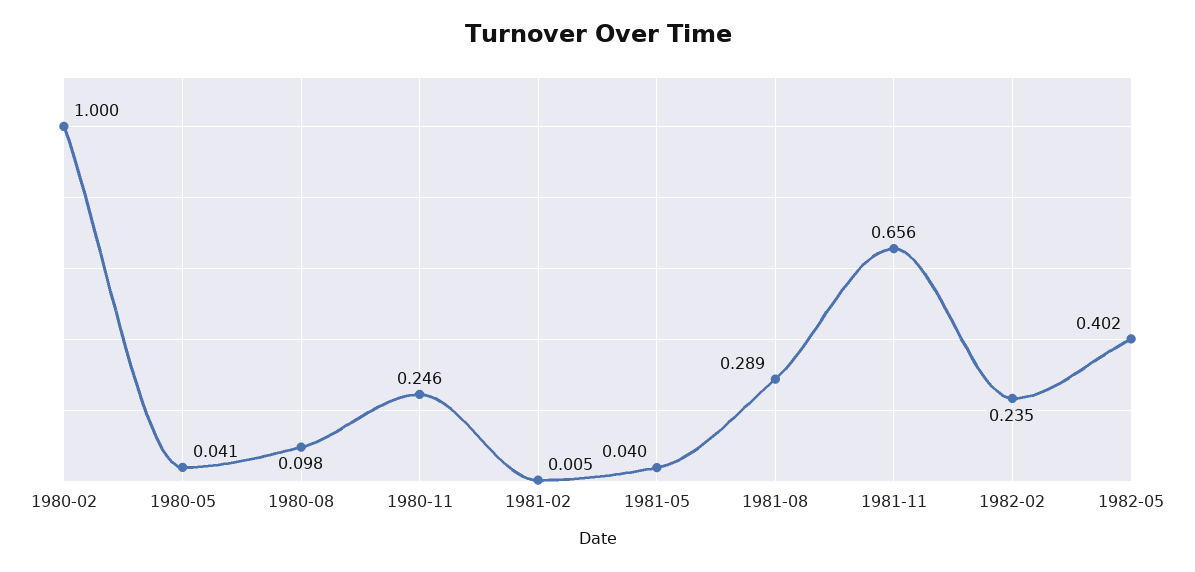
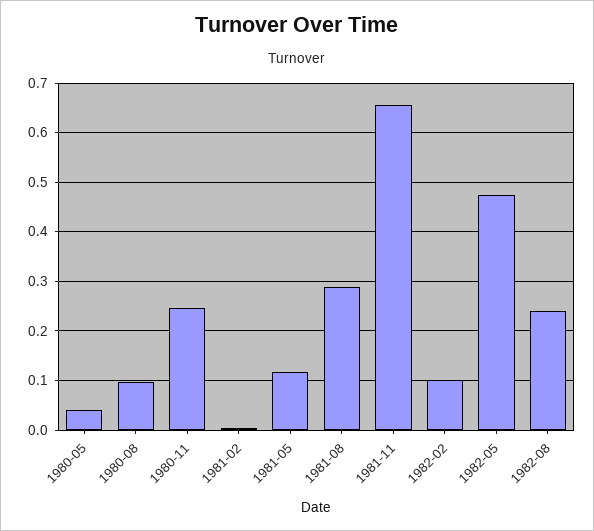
1980-02: 1 -> none
1981-05: 0.04 -> 0.12
1982-02: 0.235 -> 0.1
1982-05: 0.402 -> 0.48
1982-08: none -> 0.24

